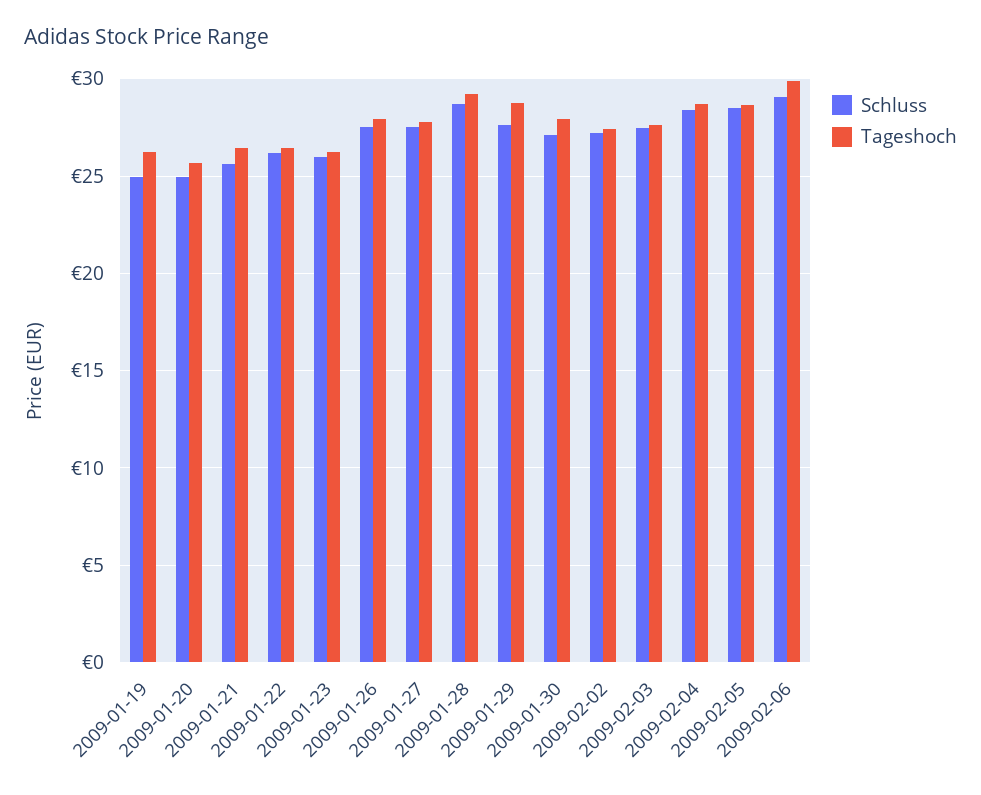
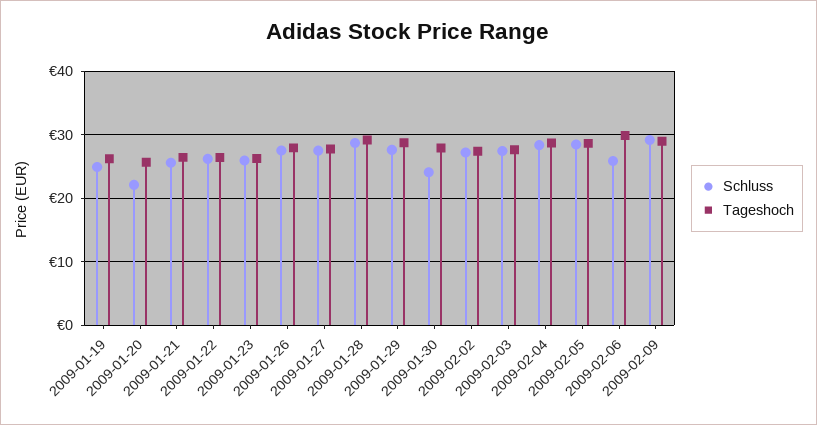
Schluss, 2009-01-20: 25 -> 22
Schluss, 2009-01-30: 27 -> 24
Schluss, 2009-02-06: 29 -> 26
Schluss, 2009-02-09: none -> 29
Tageshoch, 2009-02-09: none -> 29

